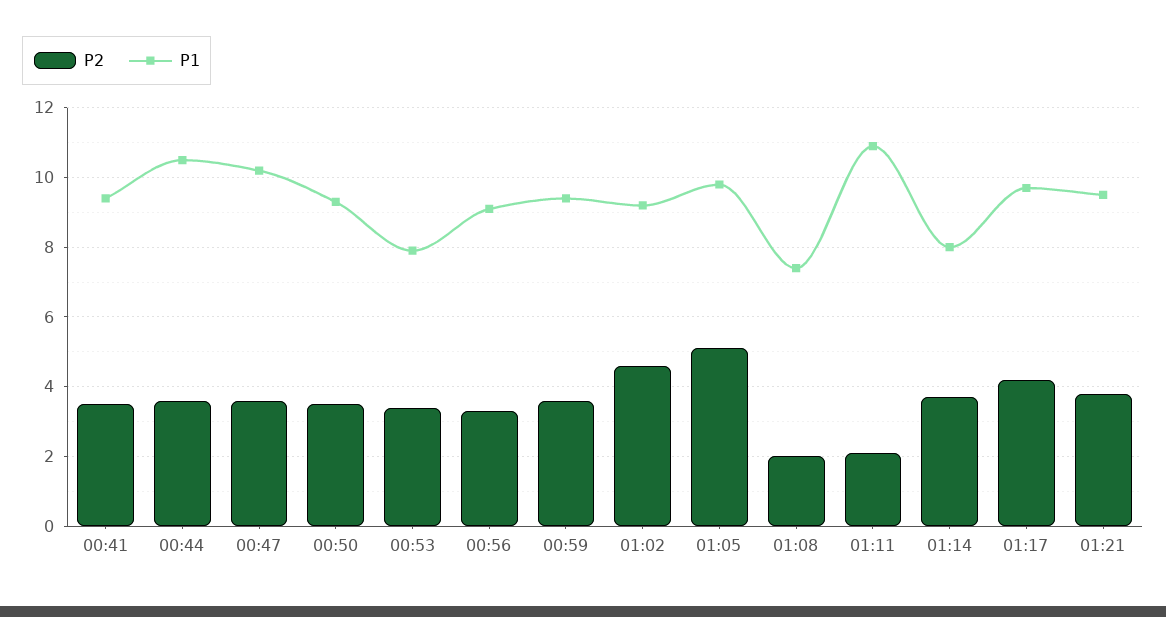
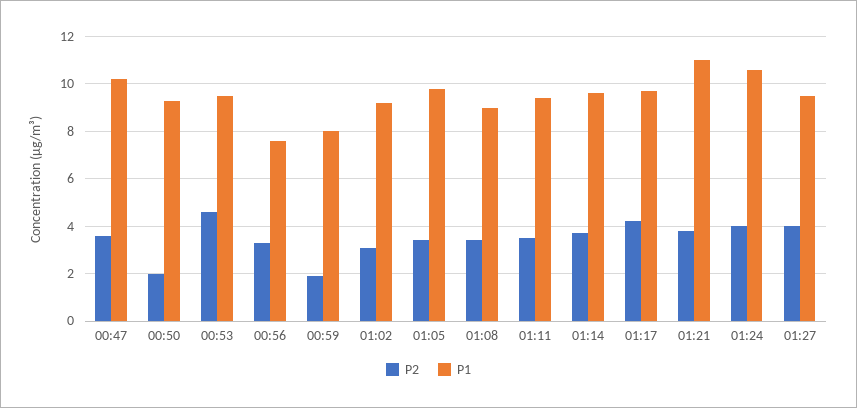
P2, 00:41: 3.5 -> none
P1, 00:41: 9.5 -> none
P2, 00:44: 3.5 -> none
P1, 00:44: 10.5 -> none
P2, 00:50: 3.5 -> 2
P2, 00:53: 3.5 -> 4.5
P1, 00:53: 8 -> 9.5
P1, 00:56: 9 -> 7.5
P2, 00:59: 3.5 -> 2
P1, 00:59: 9.5 -> 8
P2, 01:02: 4.5 -> 3
P2, 01:05: 5 -> 3.5
P2, 01:08: 2 -> 3.5
P1, 01:08: 7.5 -> 9
P2, 01:11: 2 -> 3.5
P1, 01:11: 11 -> 9.5
P1, 01:14: 8 -> 9.5
P1, 01:21: 9.5 -> 11
P2, 01:24: none -> 4
P1, 01:24: none -> 10.5
P2, 01:27: none -> 4
P1, 01:27: none -> 9.5

